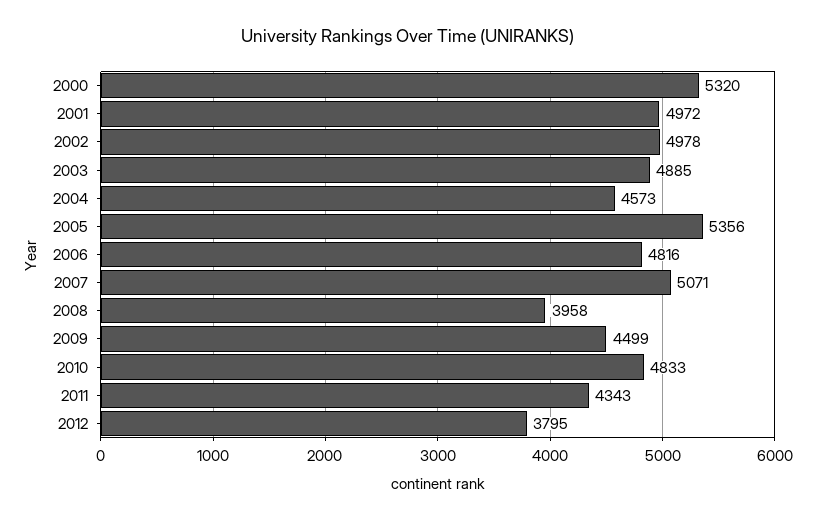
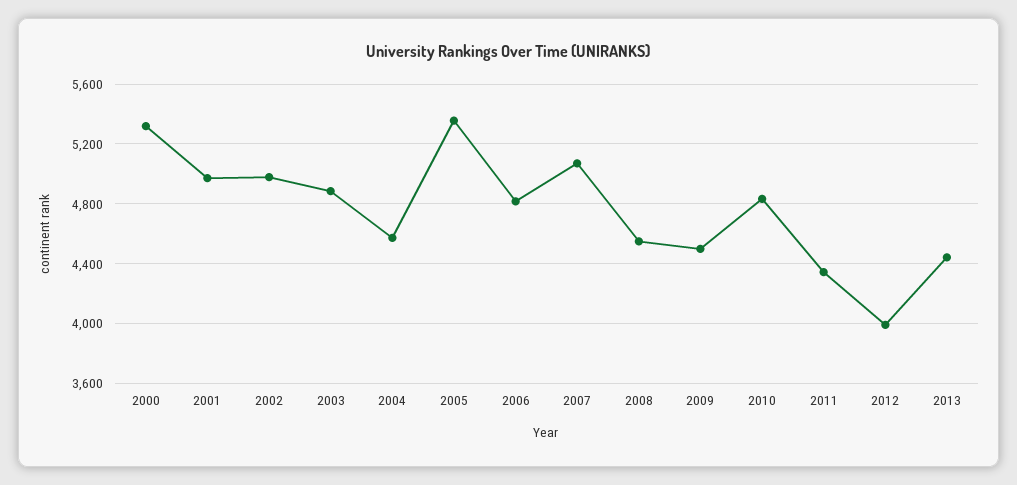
2008: 3958 -> 4550
2012: 3795 -> 4000
2013: none -> 4450

